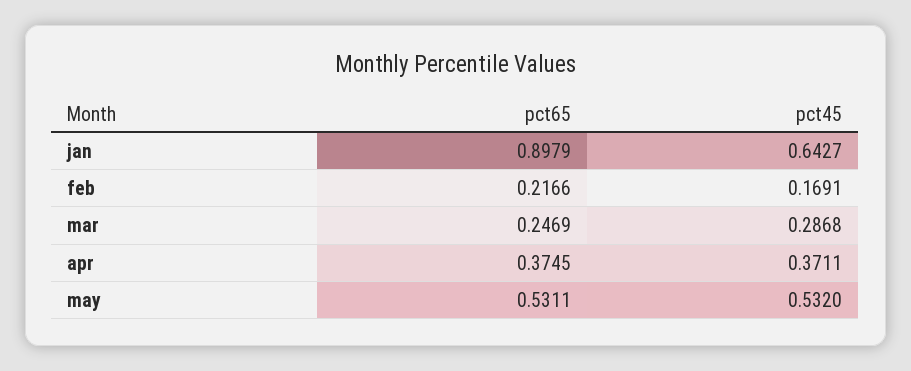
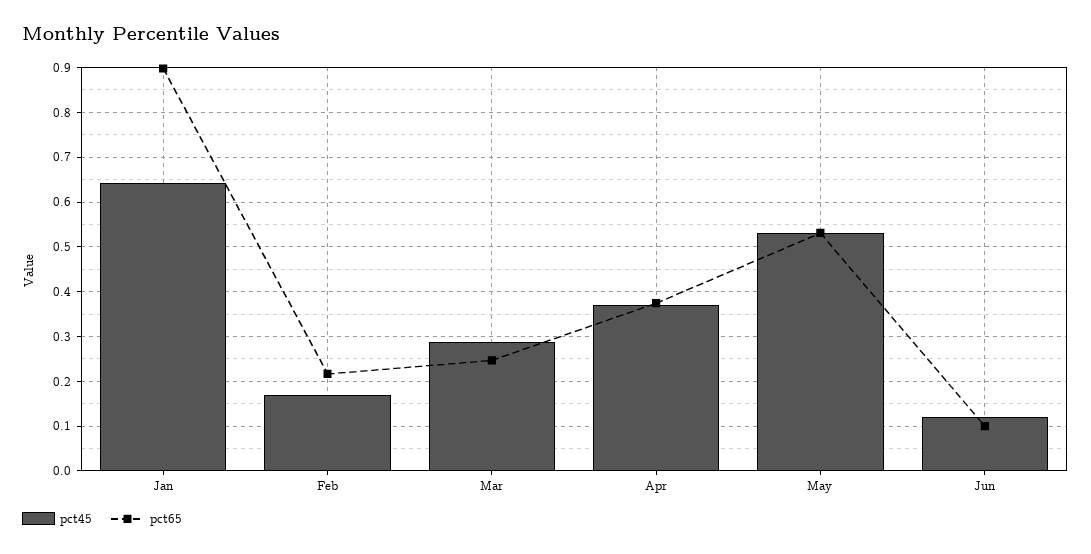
pct45, Jun: none -> 0.12
pct65, Jun: none -> 0.1

